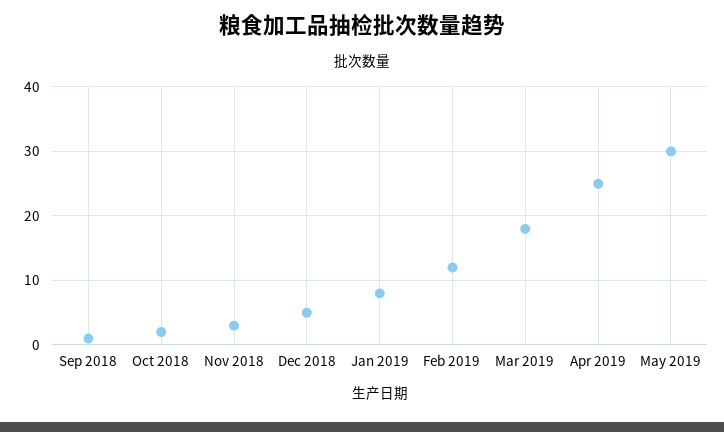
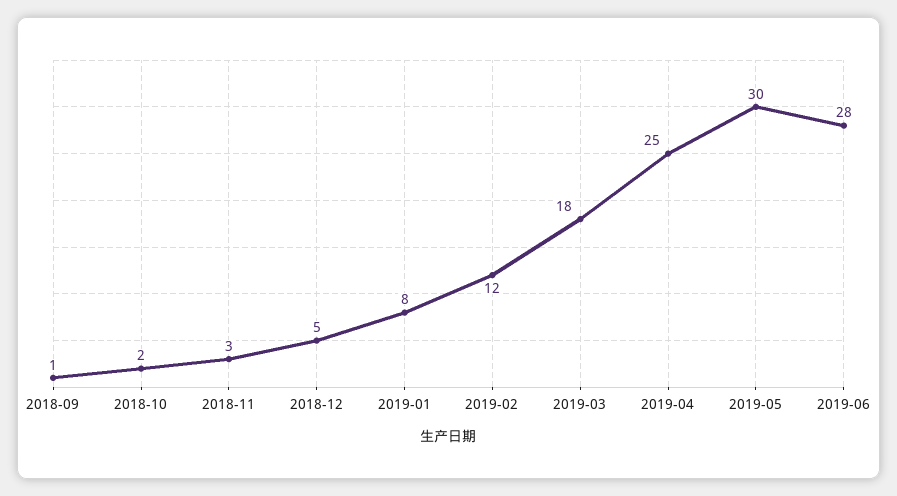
2019-06: none -> 28

